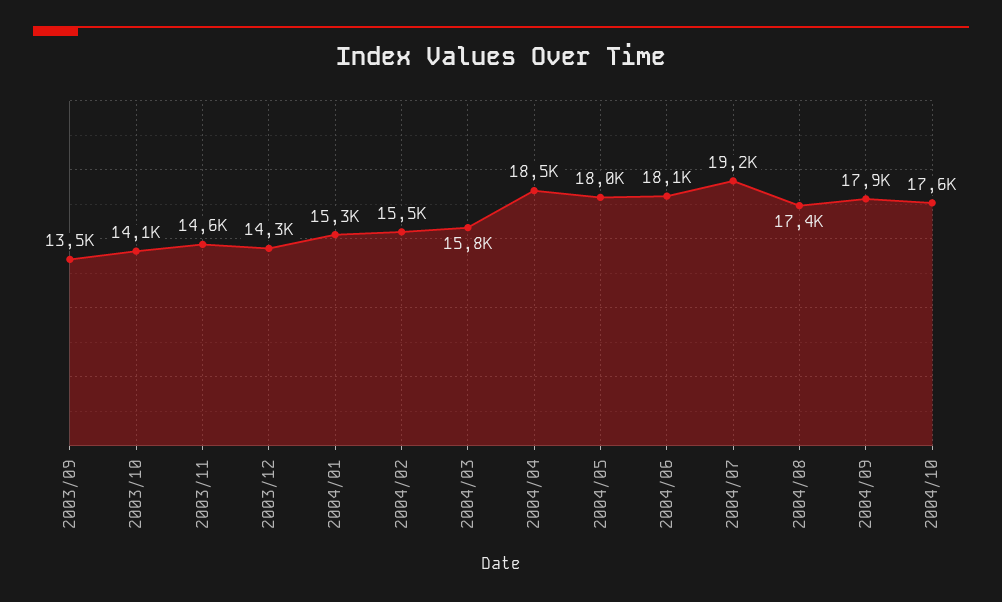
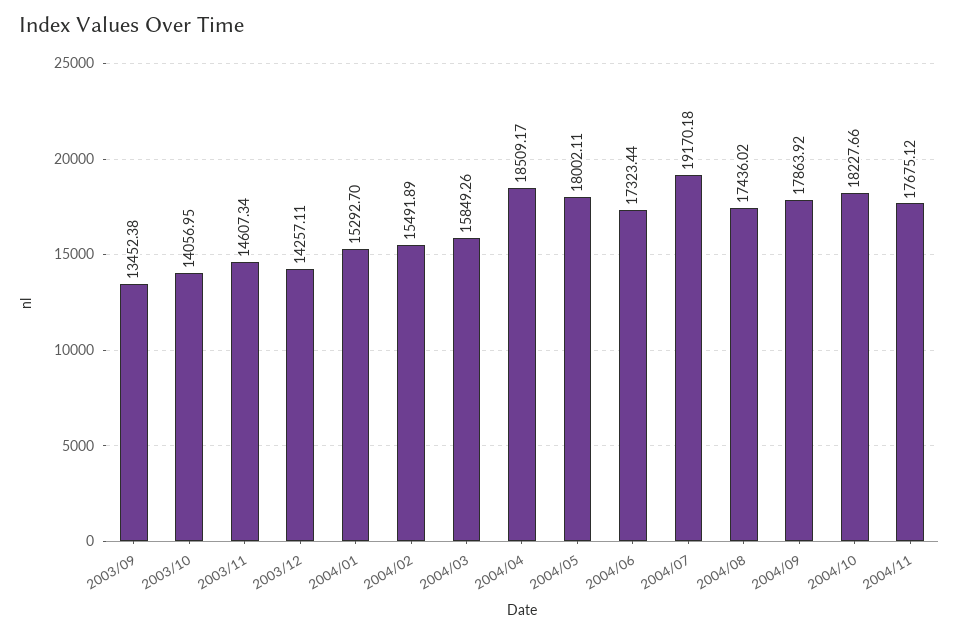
2004/06: 18100 -> 17323.44
2004/10: 17600 -> 18227.66
2004/11: none -> 17675.12

